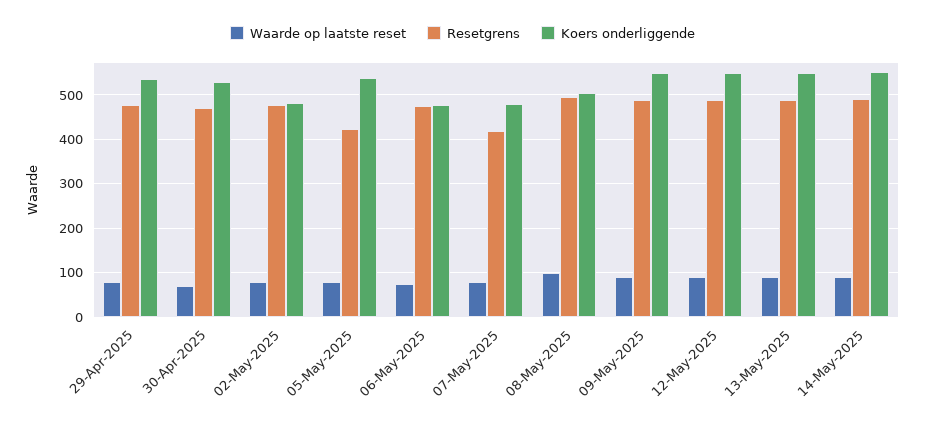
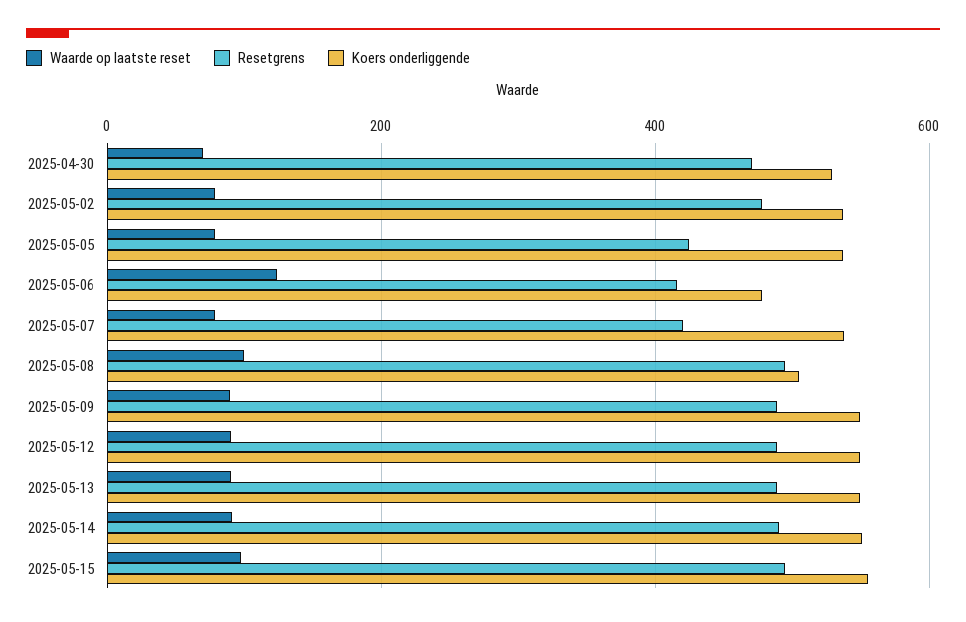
Waarde op laatste reset, 29-Apr-2025: 80 -> none
Resetgrens, 29-Apr-2025: 480 -> none
Koers onderliggende, 29-Apr-2025: 540 -> none
Koers onderliggende, 02-May-2025: 480 -> 540
Waarde op laatste reset, 06-May-2025: 80 -> 120
Resetgrens, 06-May-2025: 480 -> 420
Koers onderliggende, 07-May-2025: 480 -> 540
Waarde op laatste reset, 2025-05-15: none -> 100
Resetgrens, 2025-05-15: none -> 500
Koers onderliggende, 2025-05-15: none -> 560

